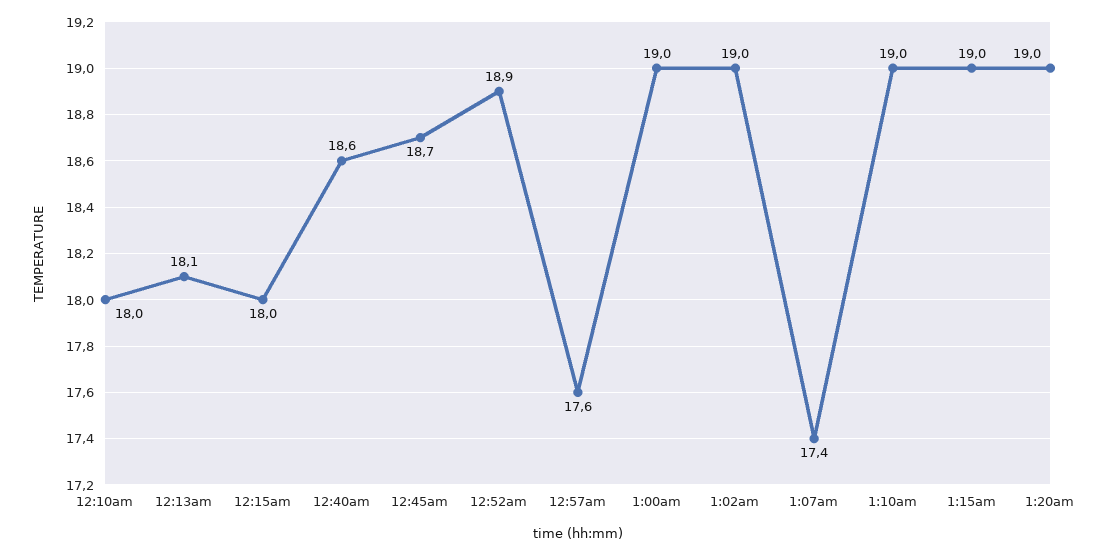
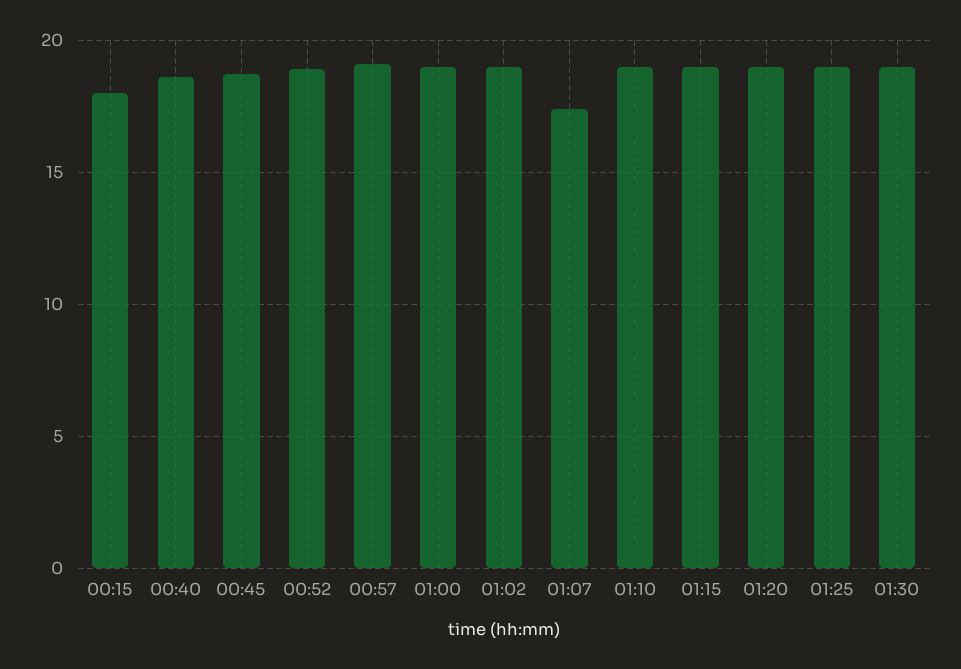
12:10am: 18 -> none
12:13am: 18.1 -> none
12:57am: 17.6 -> 19
01:25: none -> 19
01:30: none -> 19

